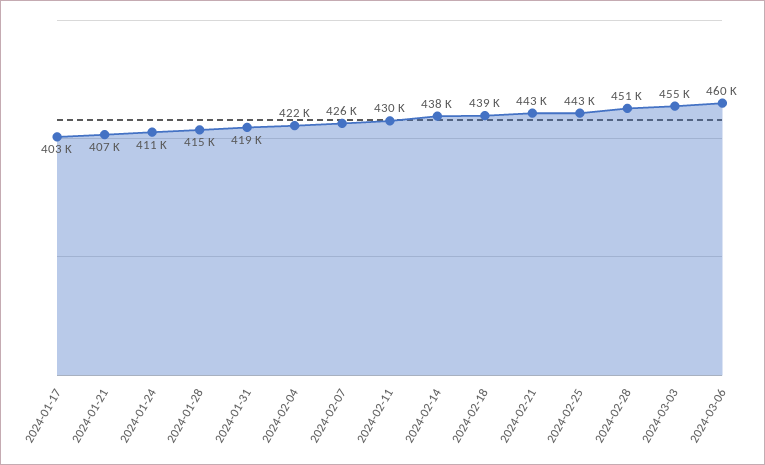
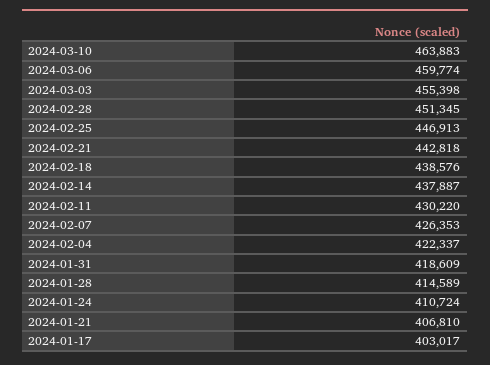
2024-02-25: 443000 -> 446913
2024-03-10: none -> 463883

